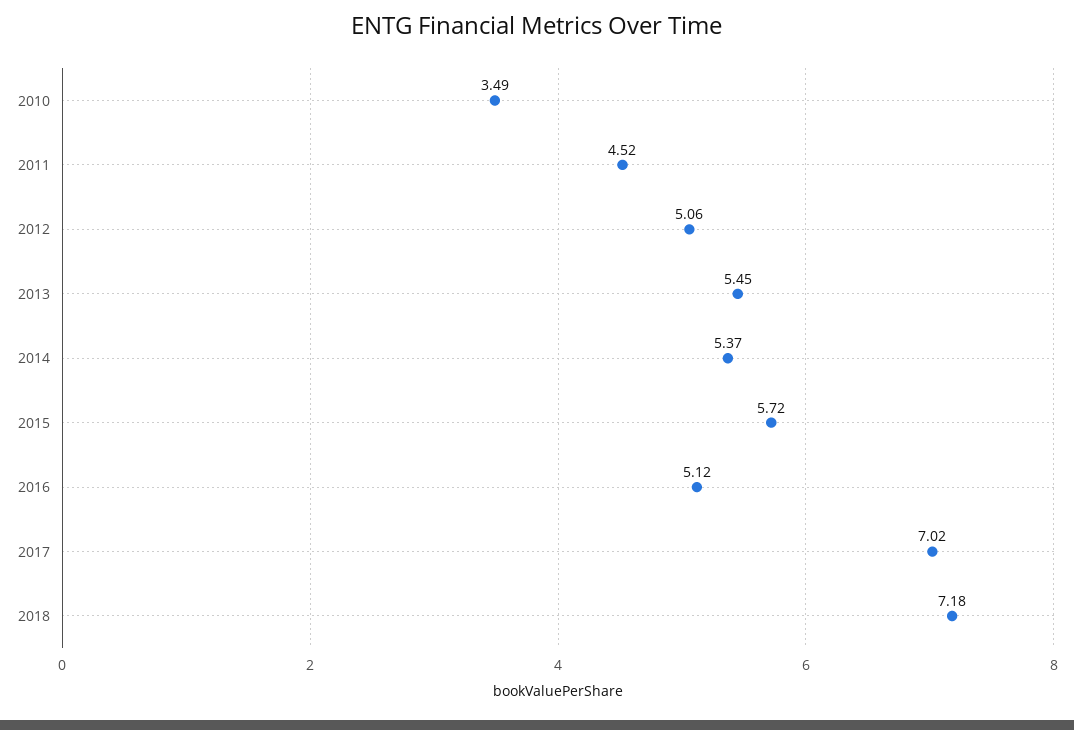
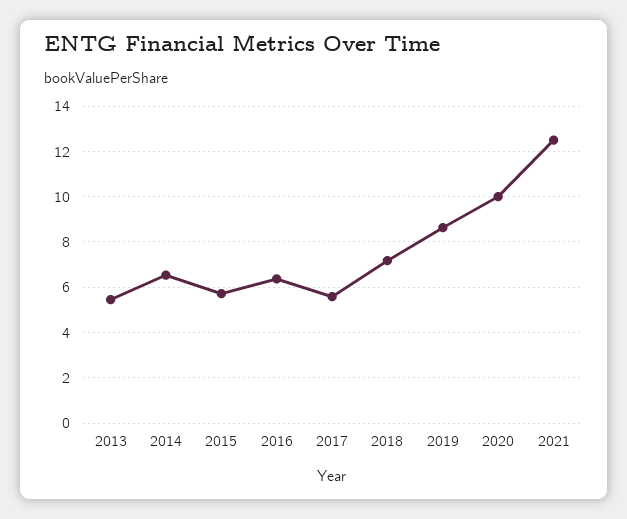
2010: 3.49 -> none
2011: 4.52 -> none
2012: 5.06 -> none
2014: 5.37 -> 6.5
2016: 5.12 -> 6.5
2017: 7.02 -> 5.5
2019: none -> 8.5
2020: none -> 10
2021: none -> 12.5

